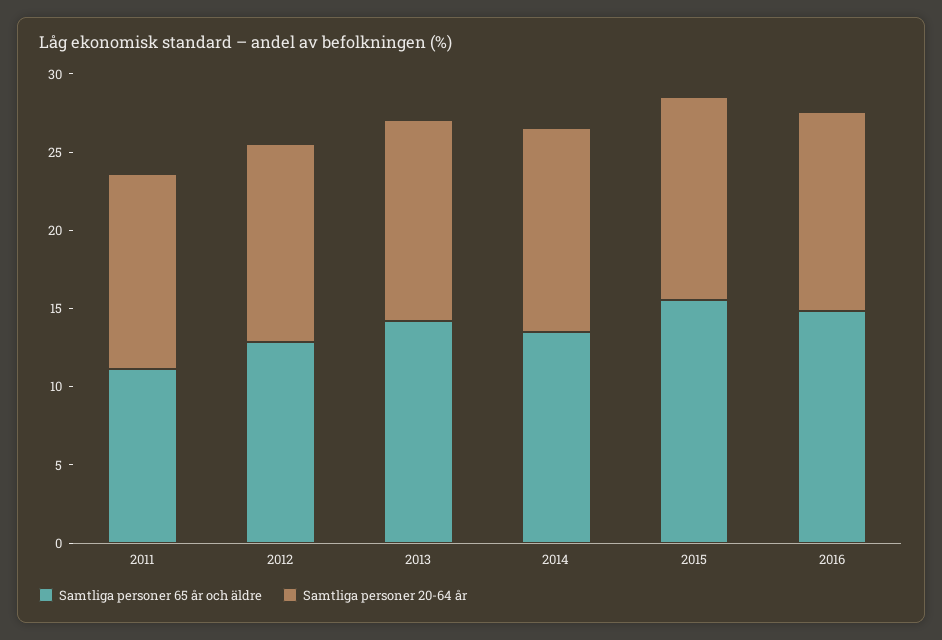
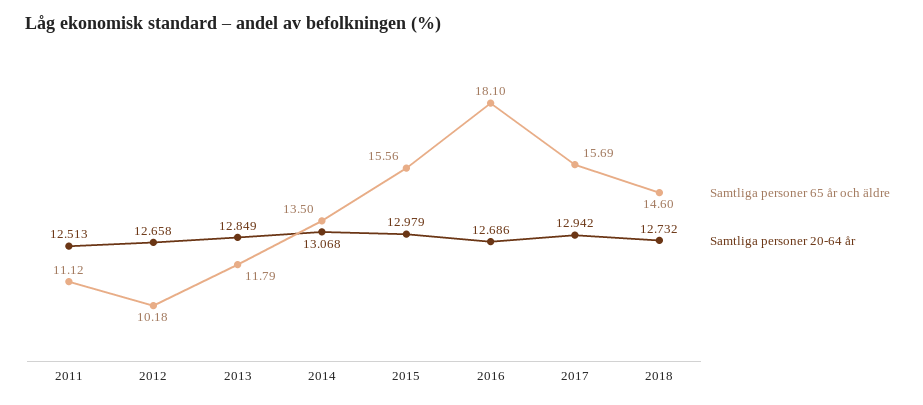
Samtliga personer 65 år och äldre, 2012: 13 -> 10.18
Samtliga personer 65 år och äldre, 2013: 14 -> 11.79
Samtliga personer 65 år och äldre, 2016: 15 -> 18.1
Samtliga personer 65 år och äldre, 2017: none -> 15.69
Samtliga personer 20-64 år, 2017: none -> 12.942
Samtliga personer 65 år och äldre, 2018: none -> 14.6
Samtliga personer 20-64 år, 2018: none -> 12.732

